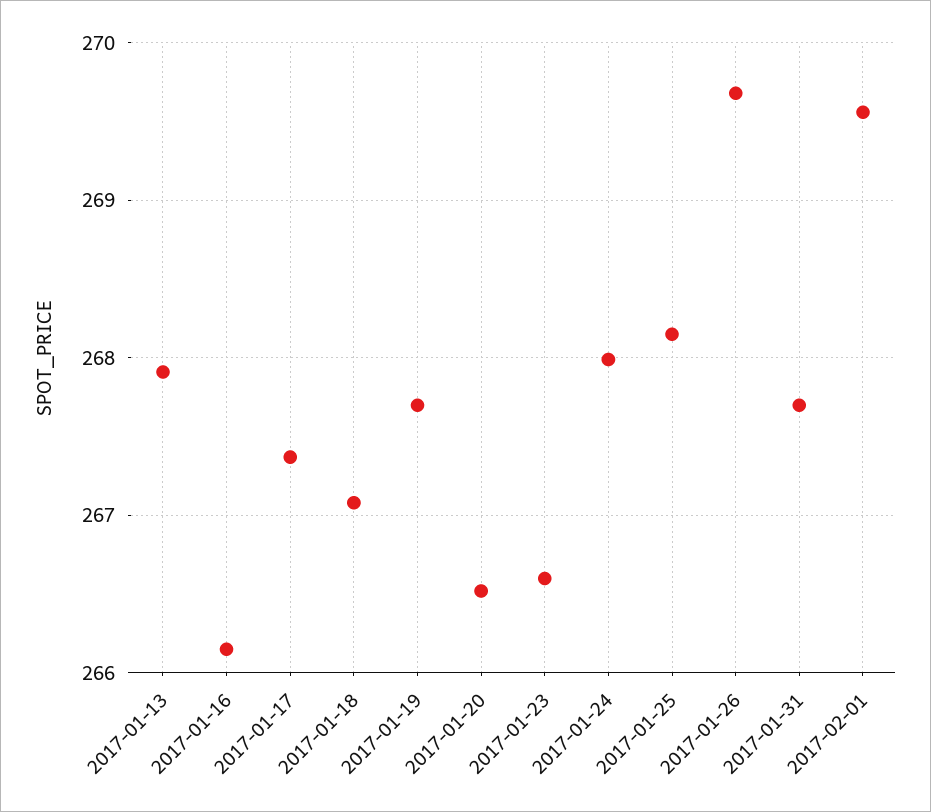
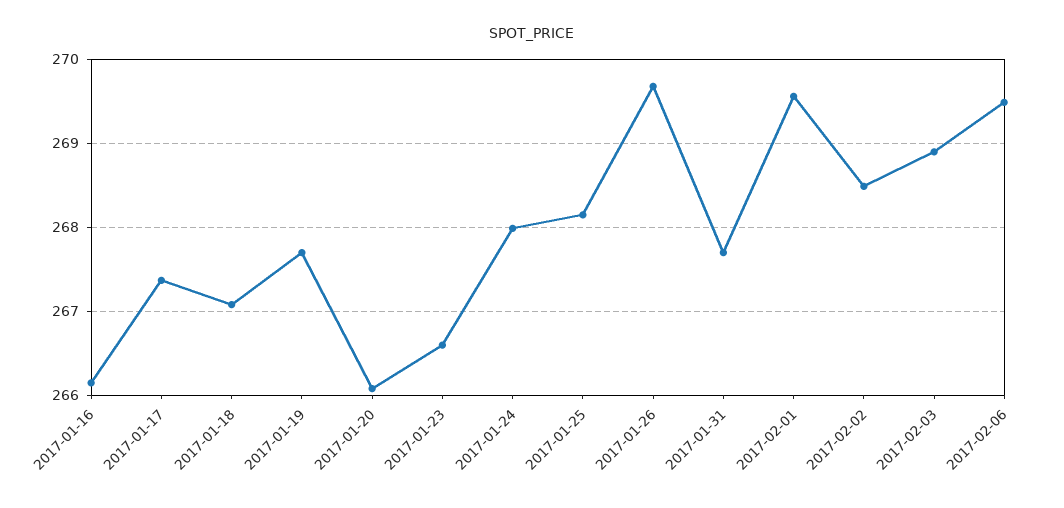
2017-01-13: 267.9 -> none
2017-01-20: 266.5 -> 266.1
2017-02-02: none -> 268.5
2017-02-03: none -> 268.9
2017-02-06: none -> 269.5

